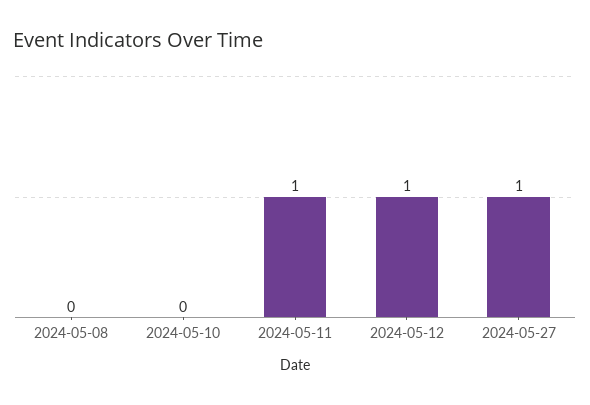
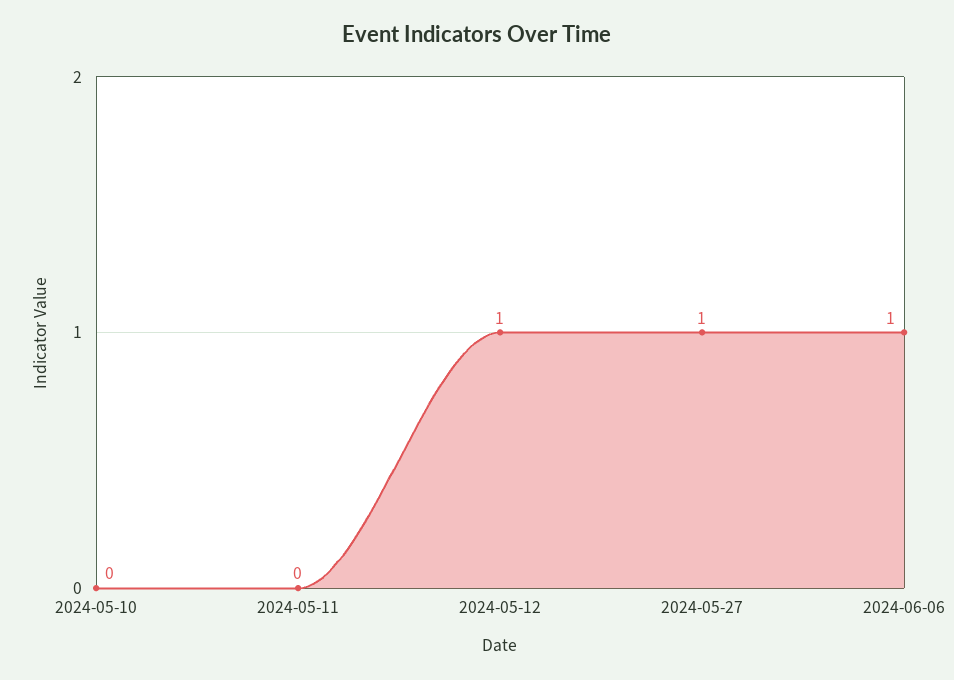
2024-05-08: 0 -> none
2024-05-11: 1 -> 0
2024-06-06: none -> 1

